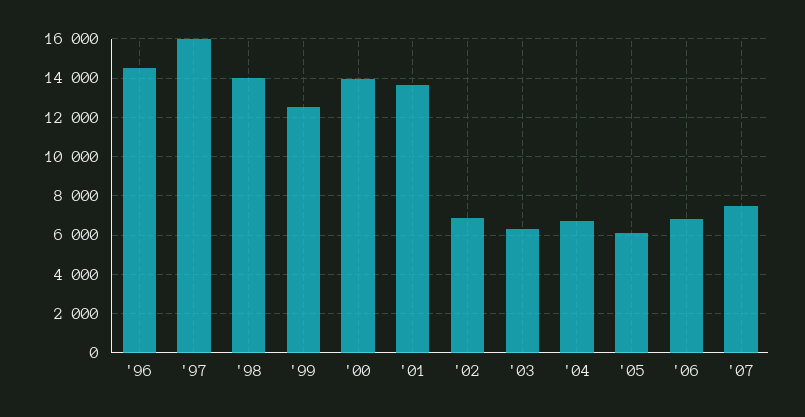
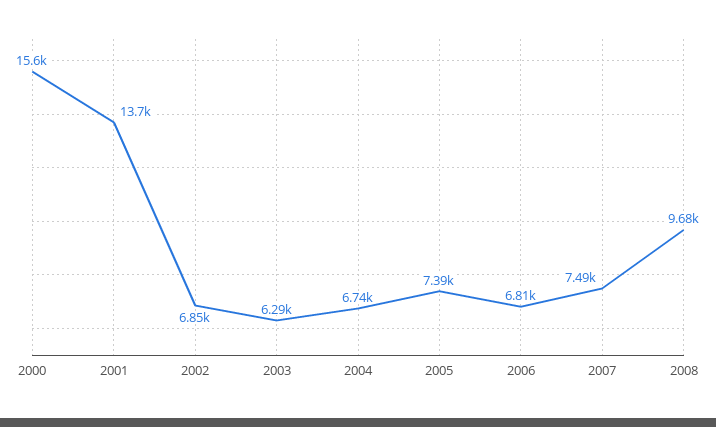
'96: 14500 -> none
'97: 16000 -> none
'98: 14000 -> none
'99: 12500 -> none
'00: 14000 -> 15600
'05: 6000 -> 7390
2008: none -> 9680

